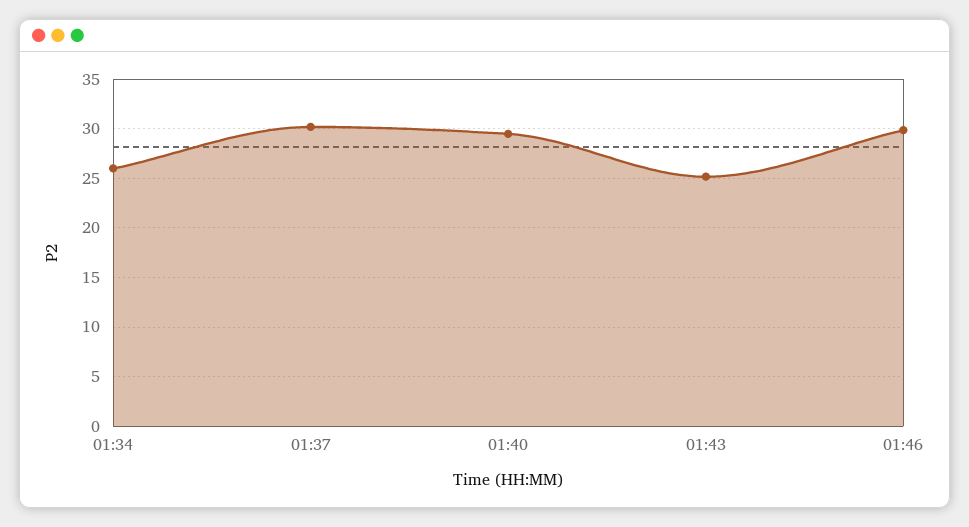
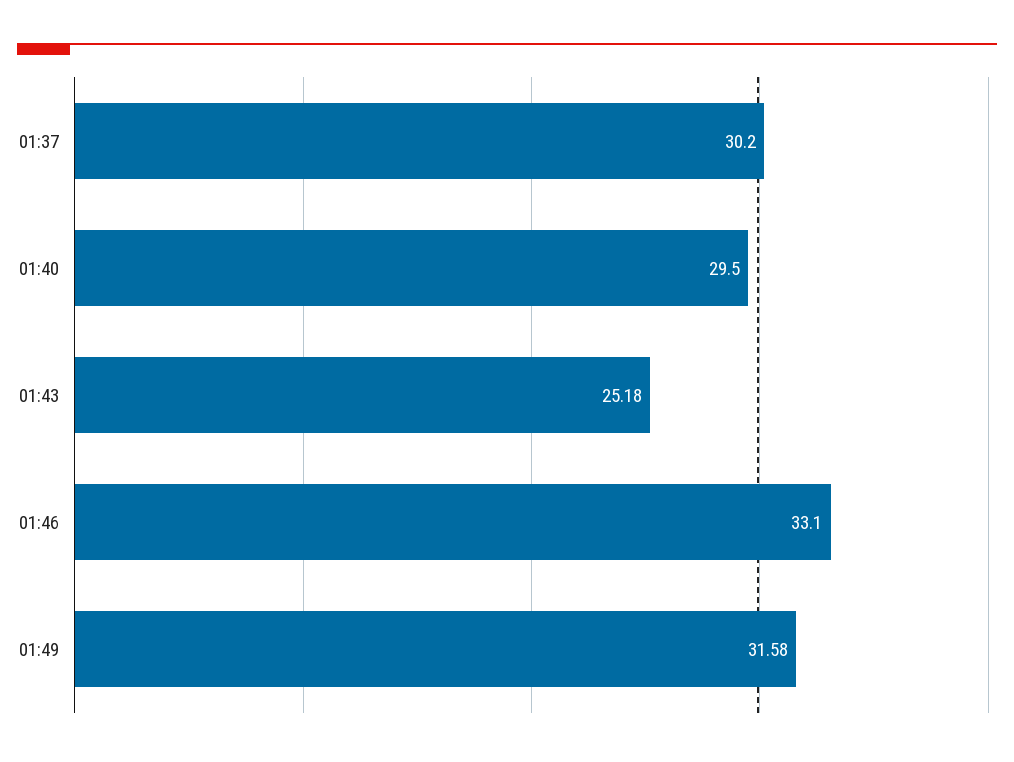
01:34: 26 -> none
01:46: 30 -> 33.1
01:49: none -> 31.58

